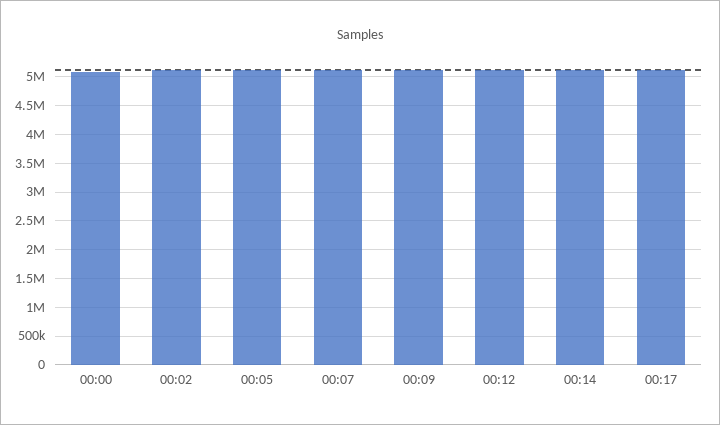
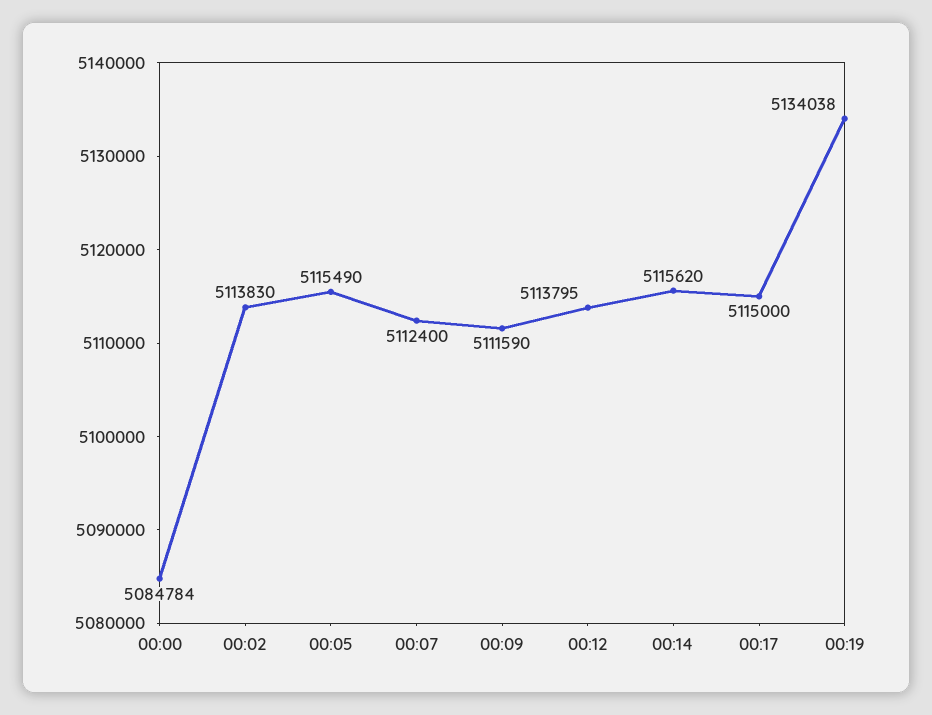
00:19: none -> 5134038

